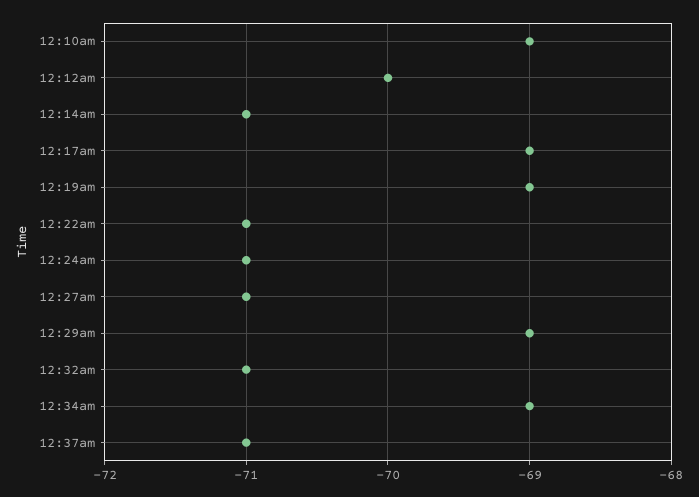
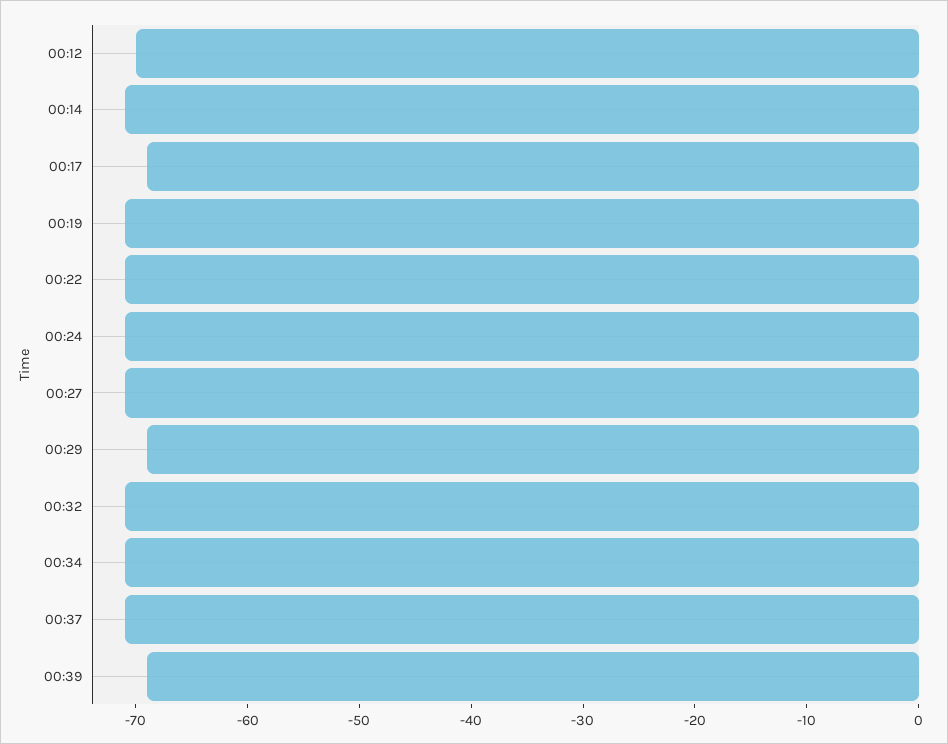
12:10am: -69 -> none
12:19am: -69 -> -71
12:34am: -69 -> -71
00:39: none -> -69

